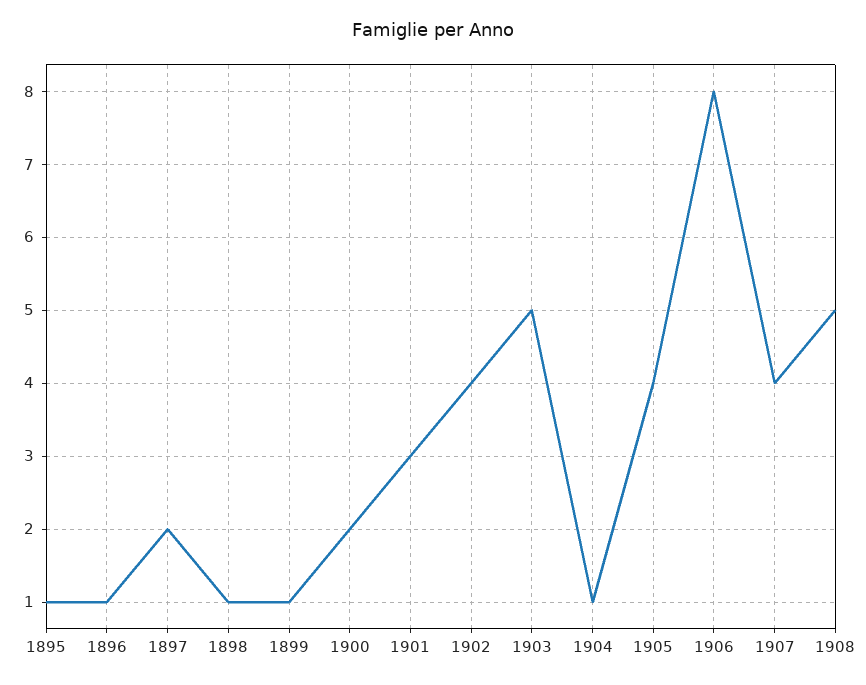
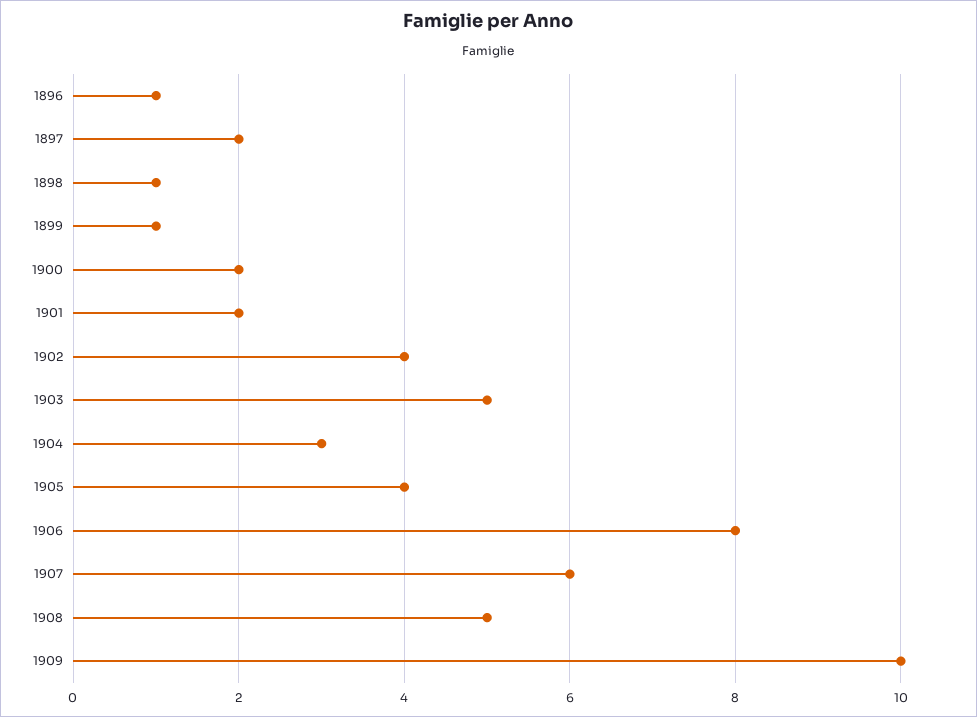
1895: 1 -> none
1901: 3 -> 2
1904: 1 -> 3
1907: 4 -> 6
1909: none -> 10

